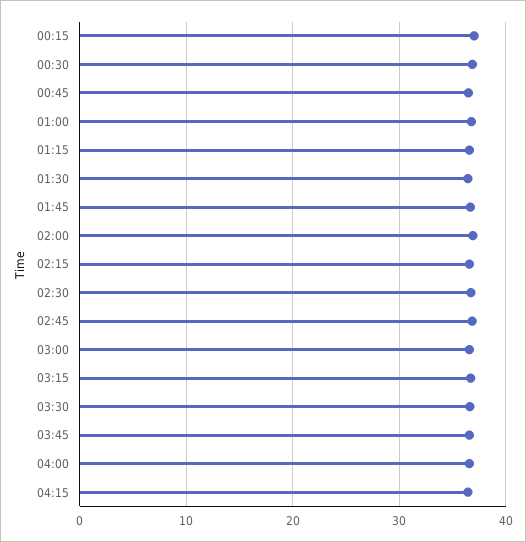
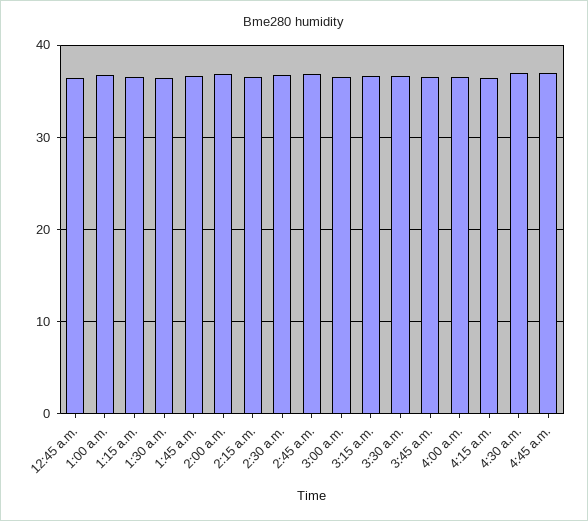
00:15: 37 -> none
00:30: 37 -> none
4:30 a.m.: none -> 37
4:45 a.m.: none -> 37

